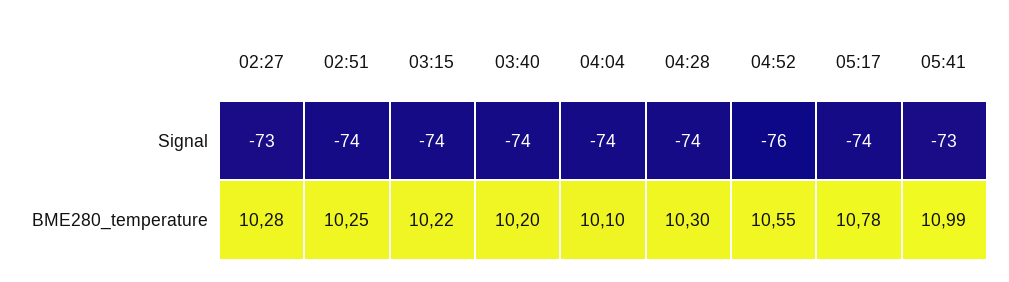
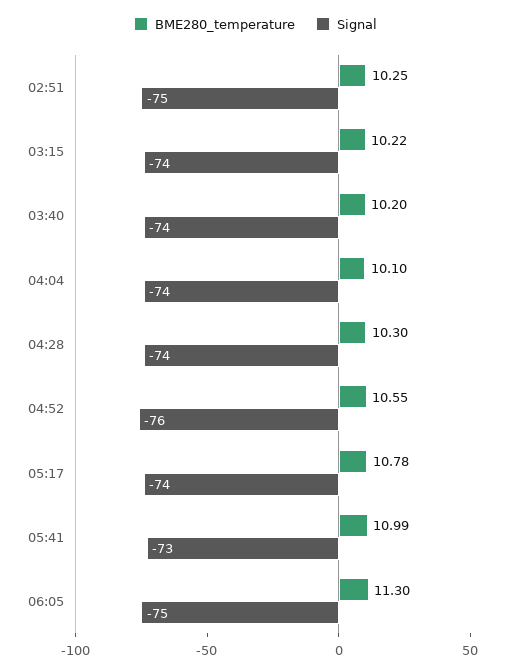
Signal, 02:27: -73 -> none
Signal, 02:51: -74 -> -75
BME280_temperature, 02:27: 10.28 -> none
BME280_temperature, 06:05: none -> 11.3
Signal, 06:05: none -> -75

